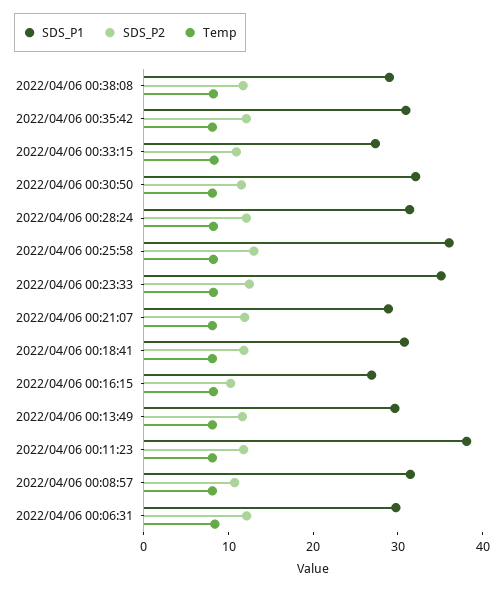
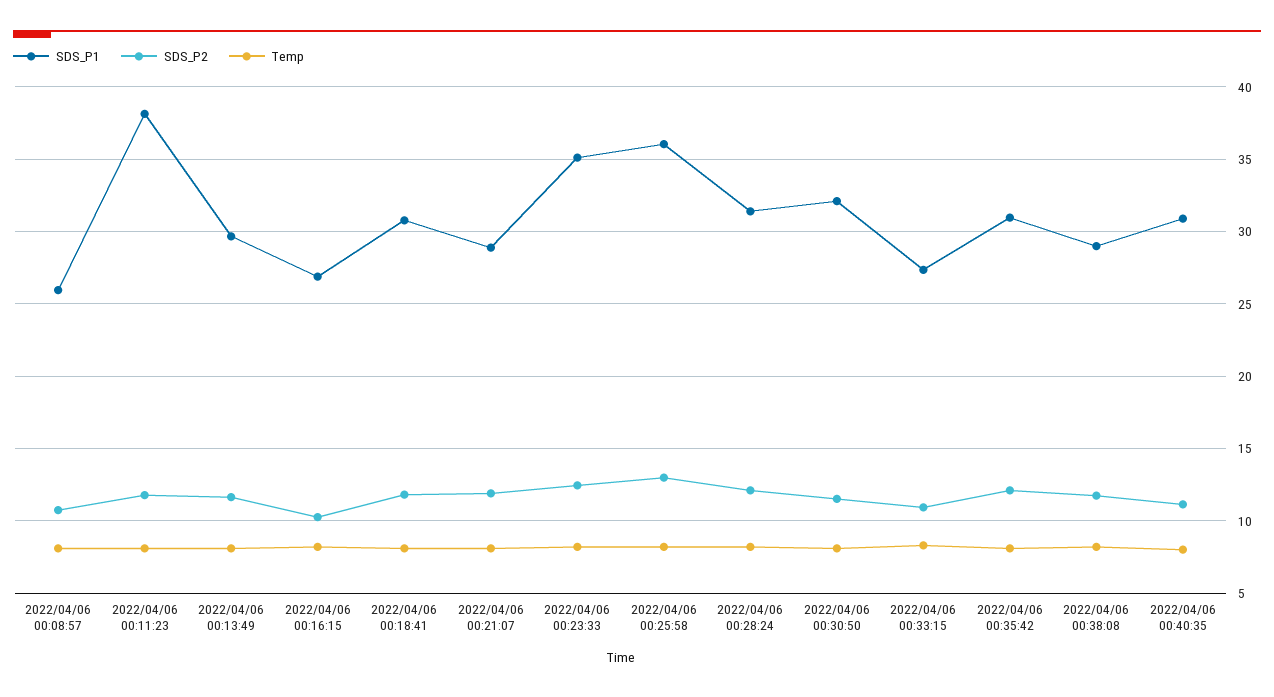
SDS_P1, 2022/04/06 00:08:57: 32 -> 26
SDS_P1, 2022/04/06 00:06:31: 30 -> none
SDS_P2, 2022/04/06 00:06:31: 12 -> none
Temp, 2022/04/06 00:06:31: 8 -> none
SDS_P1, 2022/04/06 00:40:35: none -> 31
SDS_P2, 2022/04/06 00:40:35: none -> 11
Temp, 2022/04/06 00:40:35: none -> 8

